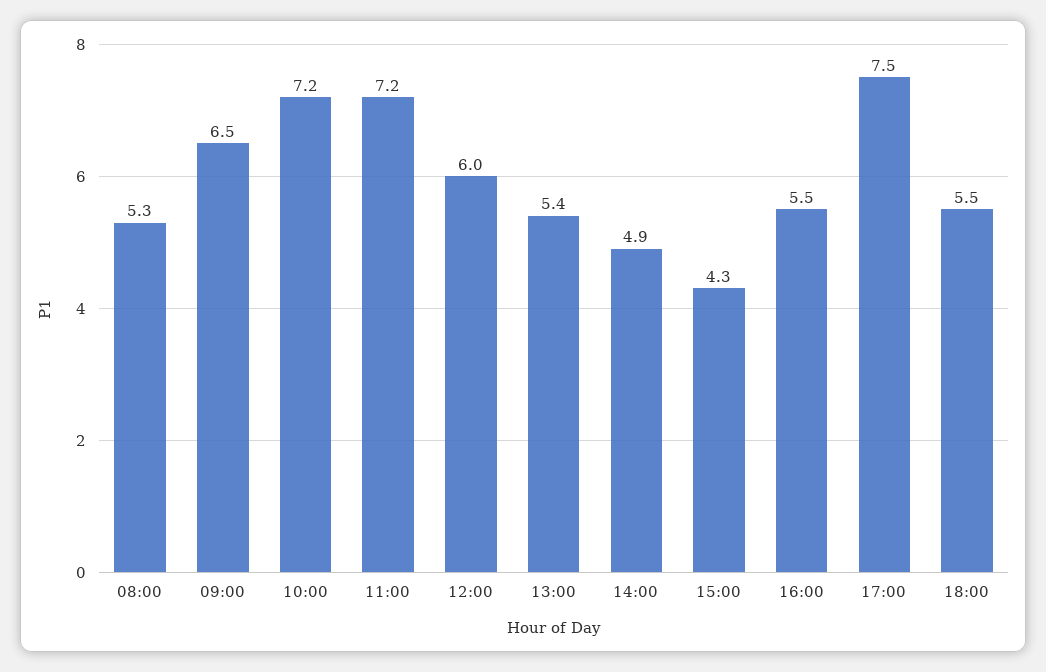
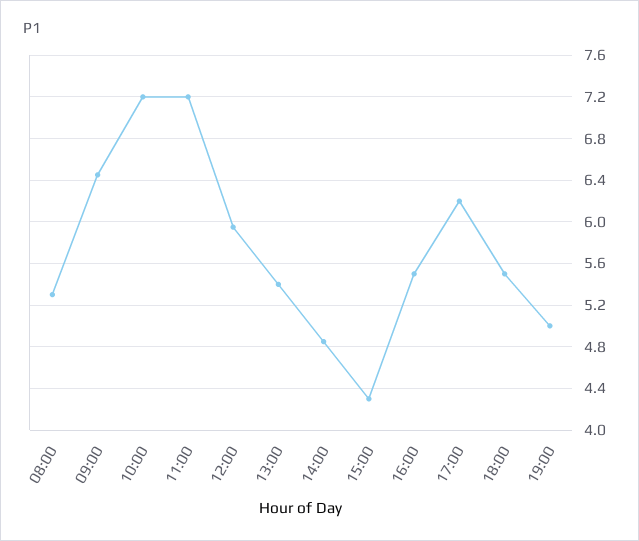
17:00: 7.5 -> 6.2
19:00: none -> 5

